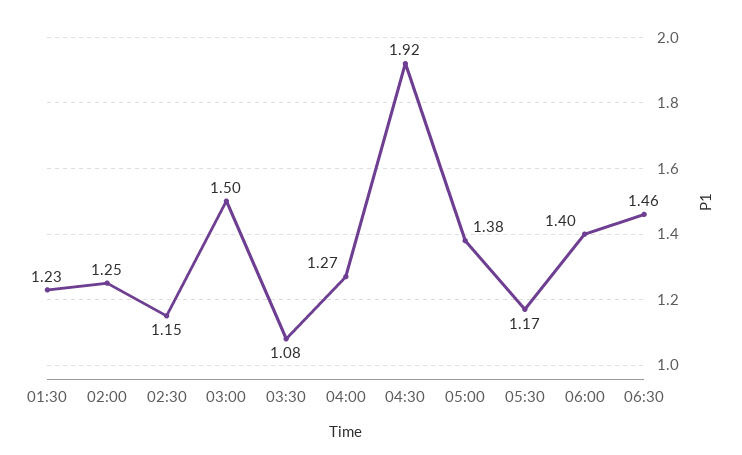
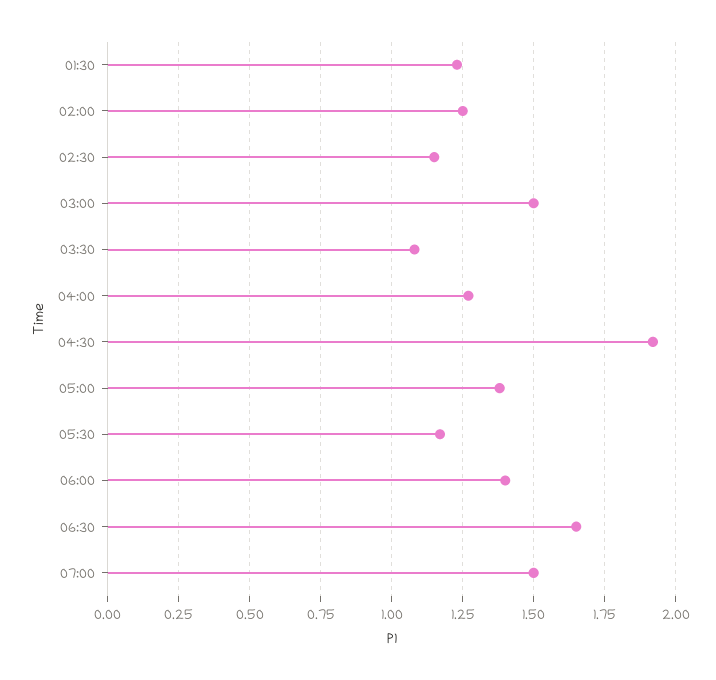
06:30: 1.46 -> 1.65
07:00: none -> 1.5

